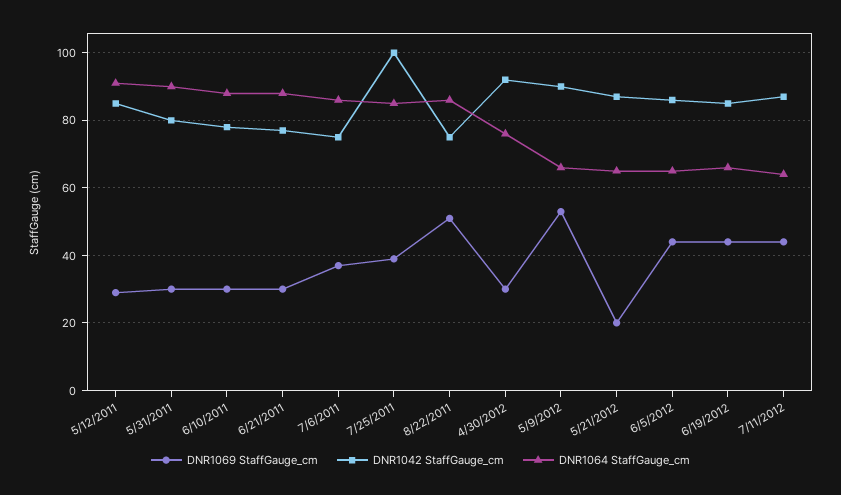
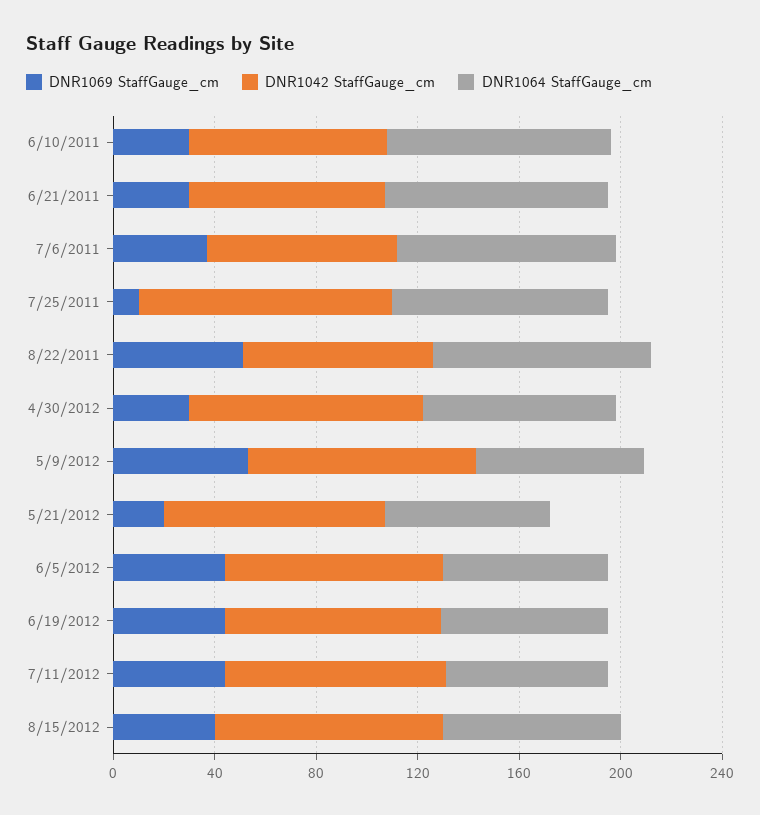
DNR1069 StaffGauge_cm, 5/12/2011: 30 -> none
DNR1042 StaffGauge_cm, 5/12/2011: 85 -> none
DNR1064 StaffGauge_cm, 5/12/2011: 90 -> none
DNR1069 StaffGauge_cm, 5/31/2011: 30 -> none
DNR1042 StaffGauge_cm, 5/31/2011: 80 -> none
DNR1064 StaffGauge_cm, 5/31/2011: 90 -> none
DNR1069 StaffGauge_cm, 7/25/2011: 40 -> 10
DNR1069 StaffGauge_cm, 8/15/2012: none -> 40
DNR1042 StaffGauge_cm, 8/15/2012: none -> 90
DNR1064 StaffGauge_cm, 8/15/2012: none -> 70

